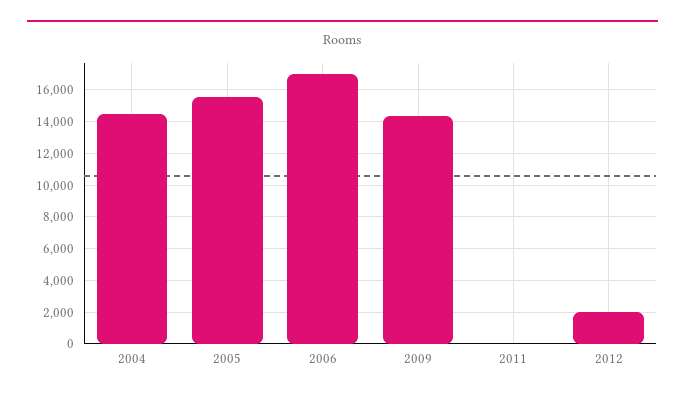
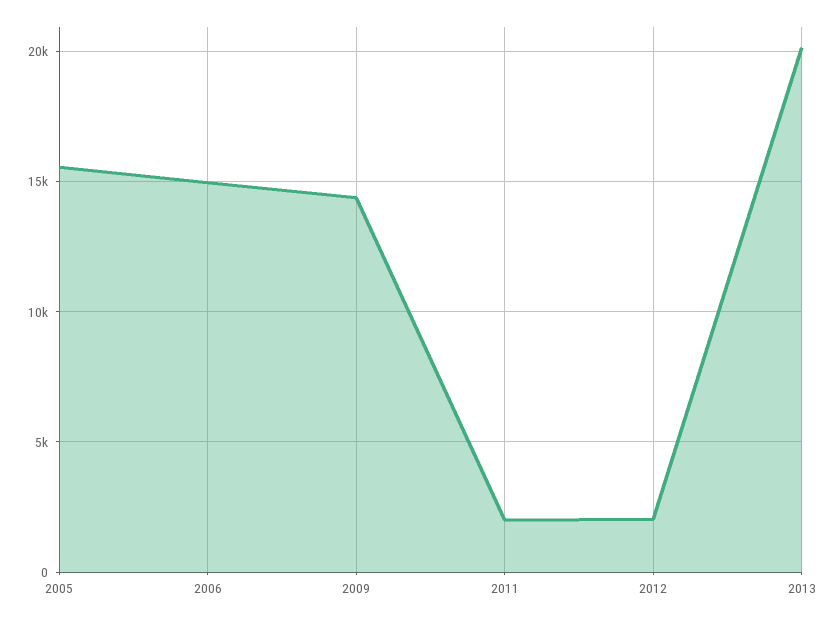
2004: 14500 -> none
2006: 17000 -> 15000
2011: 0 -> 2000
2013: none -> 20000

